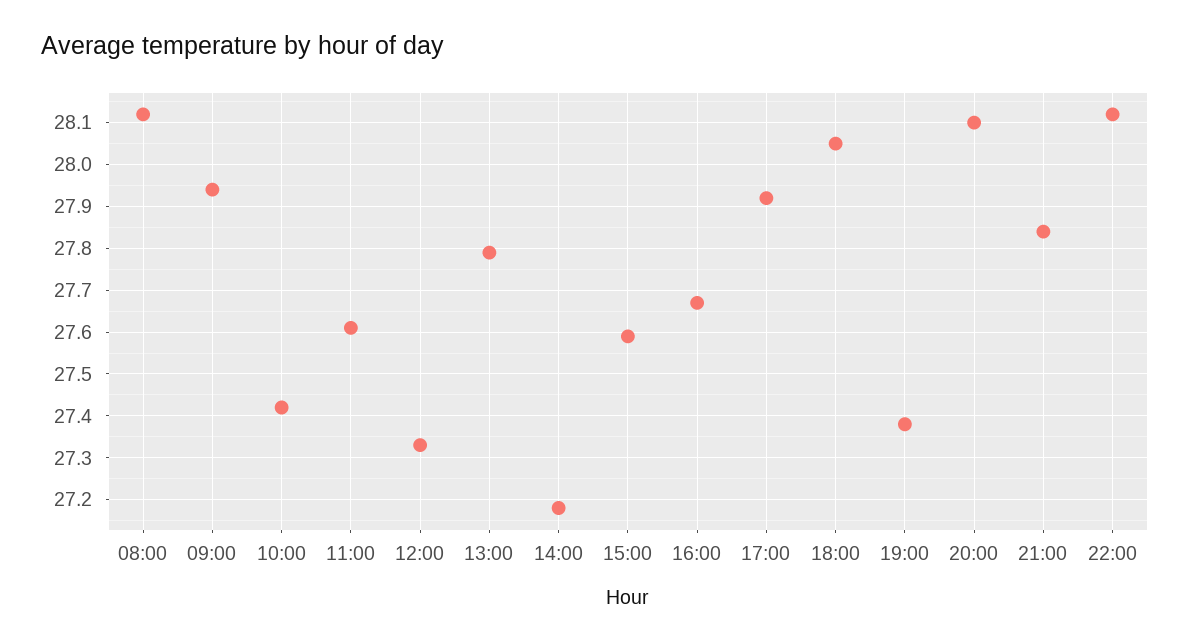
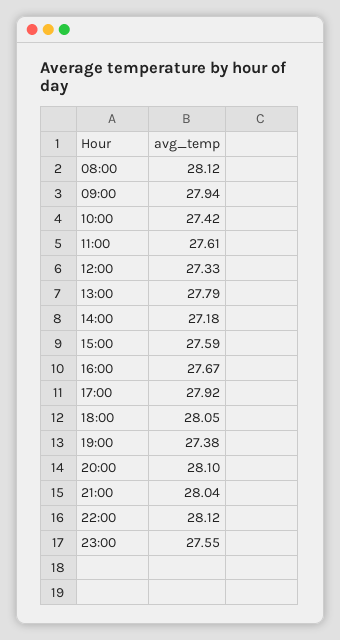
21:00: 27.85 -> 28.04
23:00: none -> 27.55

